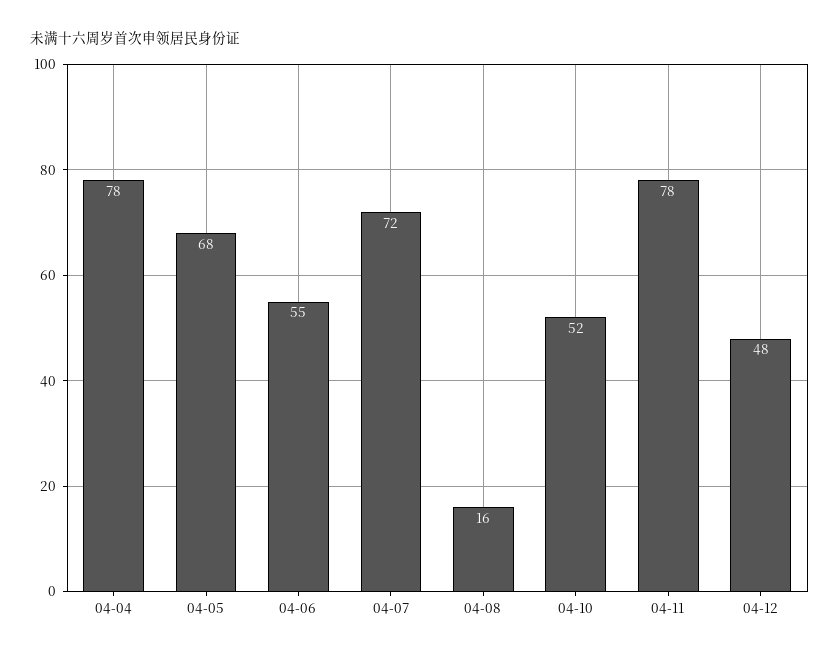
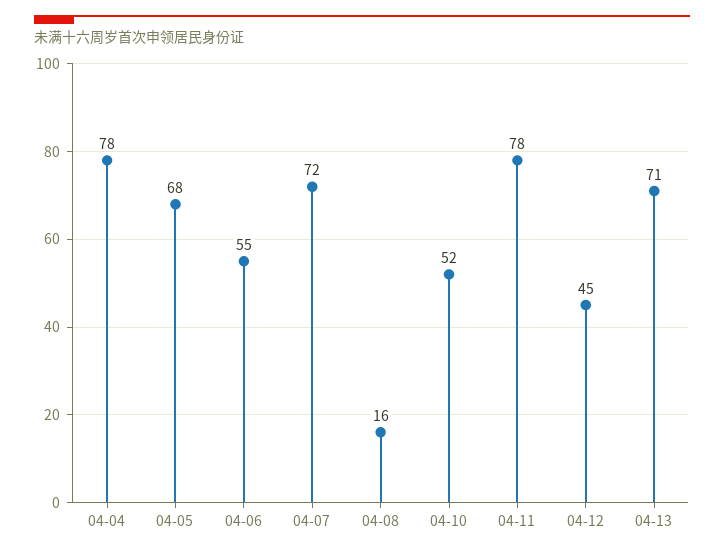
04-12: 48 -> 45
04-13: none -> 71

